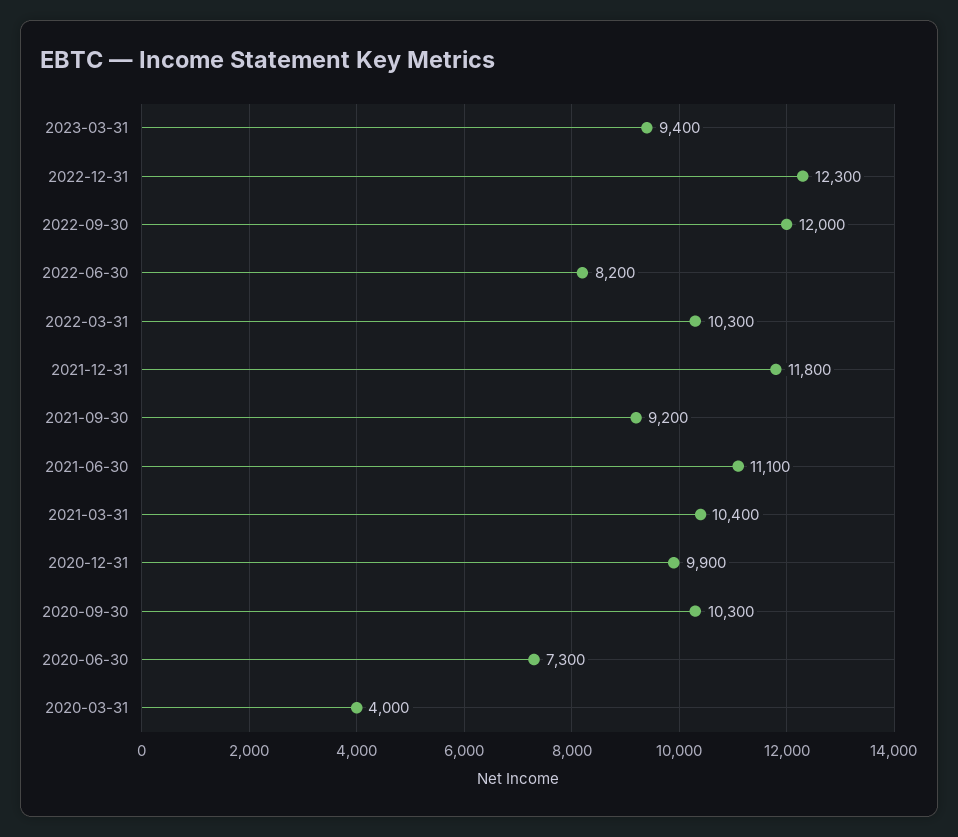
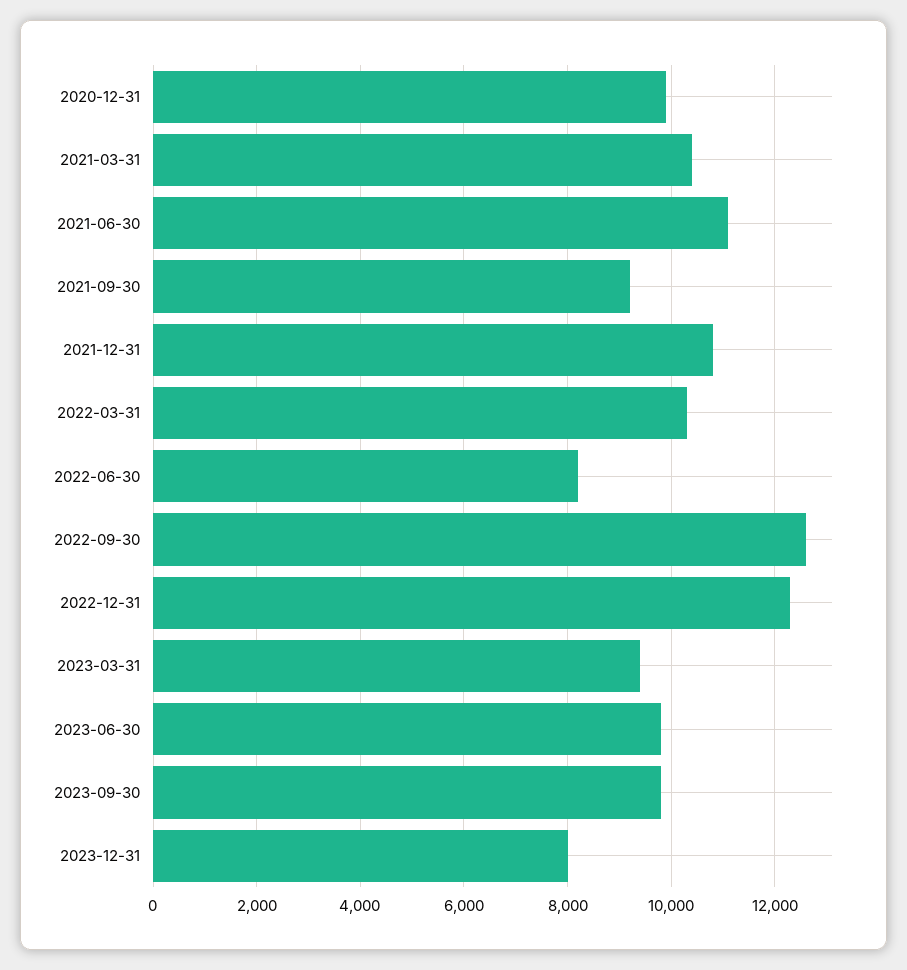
2022-09-30: 12000 -> 12600
2021-12-31: 11800 -> 10800
2020-09-30: 10300 -> none
2020-06-30: 7300 -> none
2020-03-31: 4000 -> none
2023-06-30: none -> 9800
2023-09-30: none -> 9800
2023-12-31: none -> 8000

